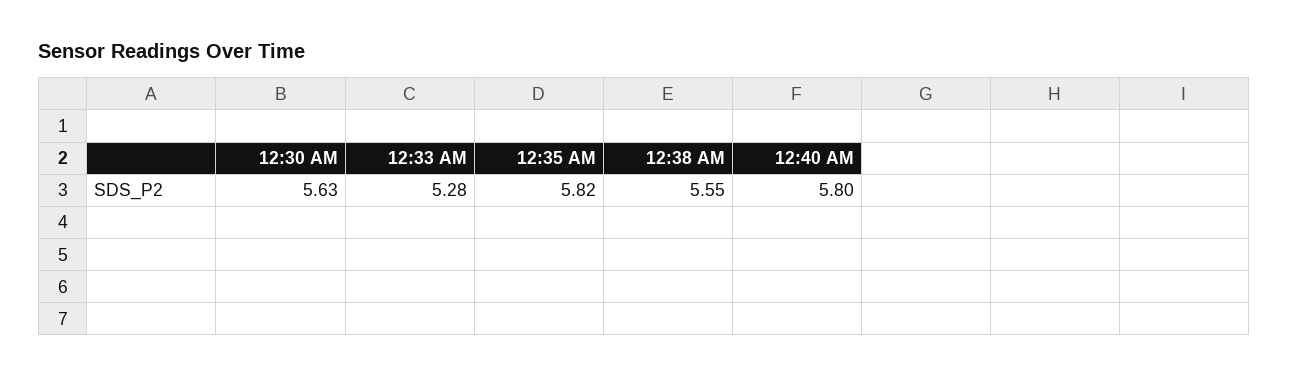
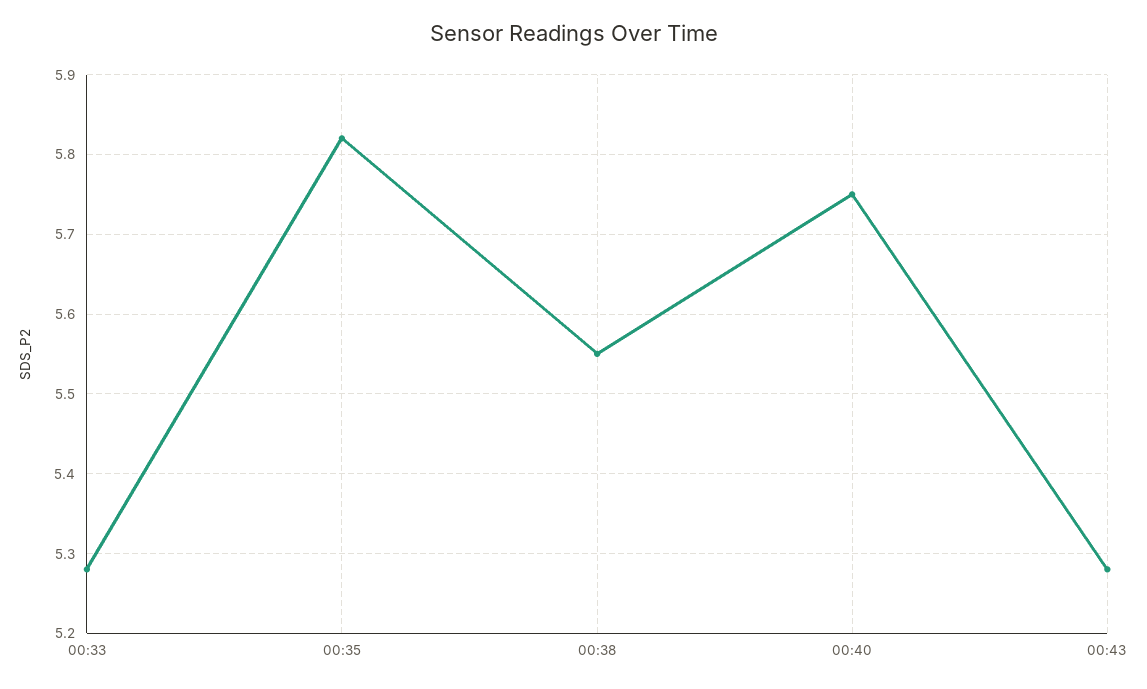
12:30 AM: 5.63 -> none
12:40 AM: 5.8 -> 5.75
00:43: none -> 5.28

